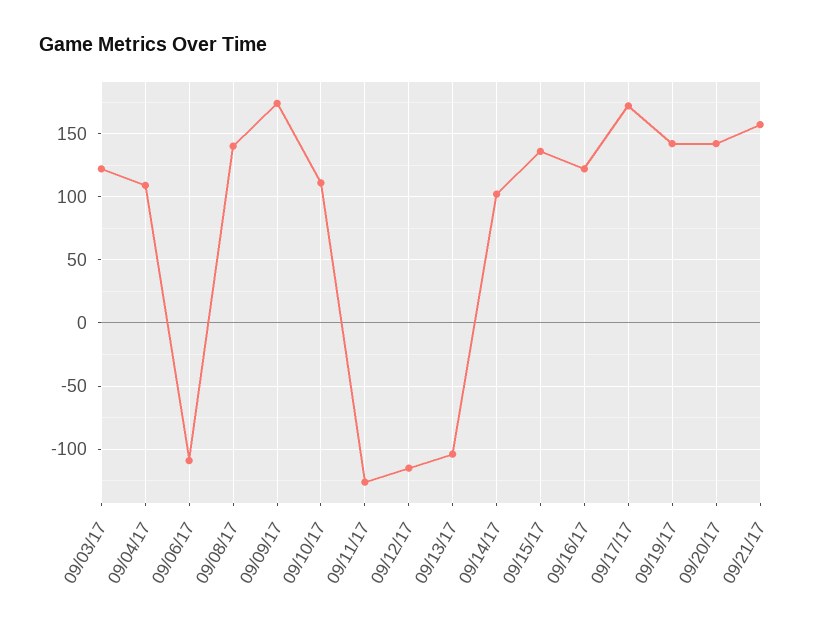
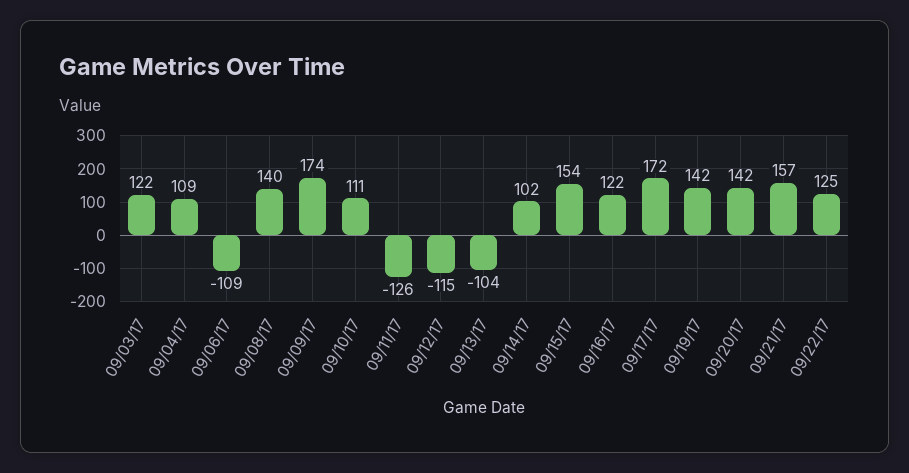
09/15/17: 135 -> 154
09/22/17: none -> 125

